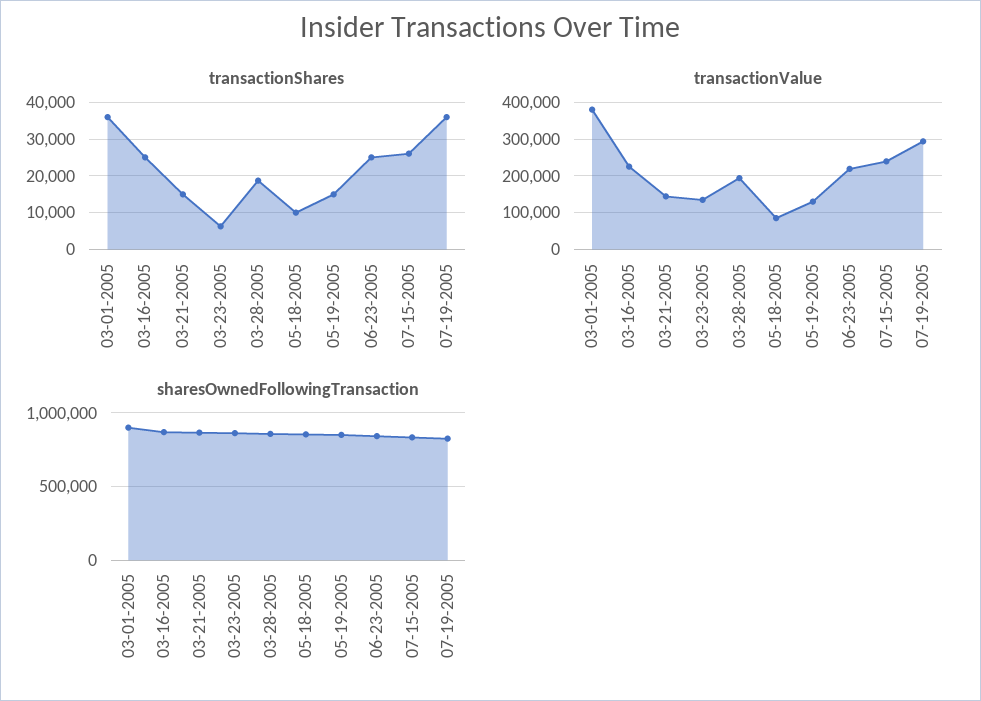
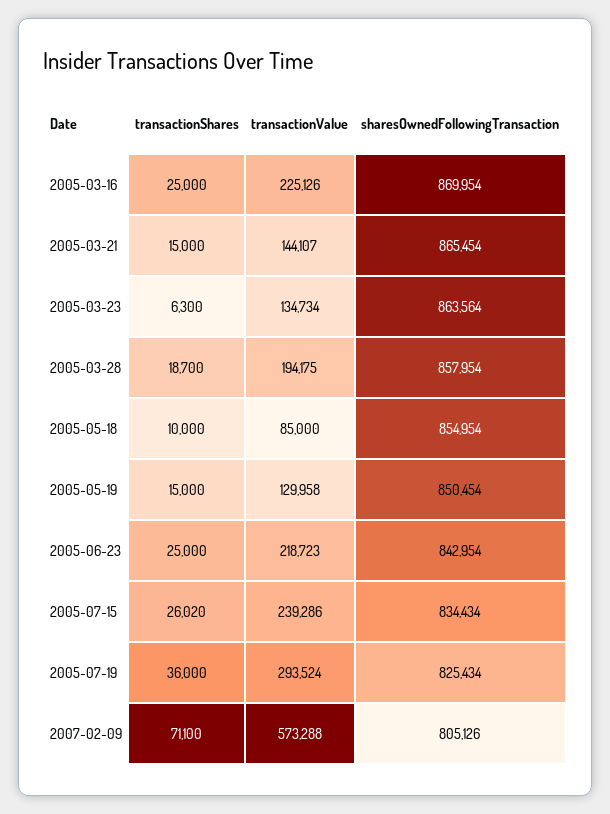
transactionShares, 03-01-2005: 36000 -> none
transactionValue, 03-01-2005: 380000 -> none
sharesOwnedFollowingTransaction, 03-01-2005: 900000 -> none
transactionShares, 2007-02-09: none -> 71100
transactionValue, 2007-02-09: none -> 573288
sharesOwnedFollowingTransaction, 2007-02-09: none -> 805126

